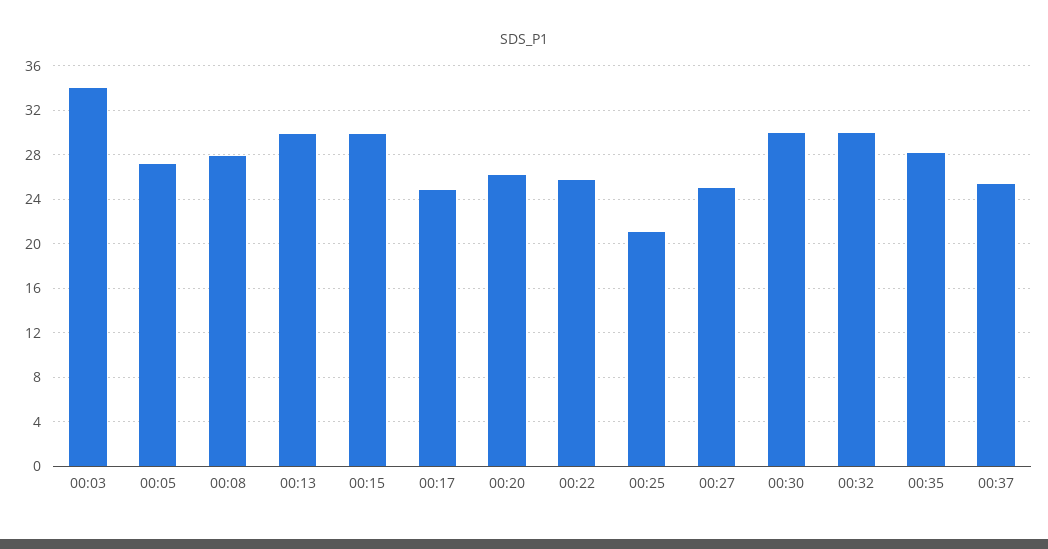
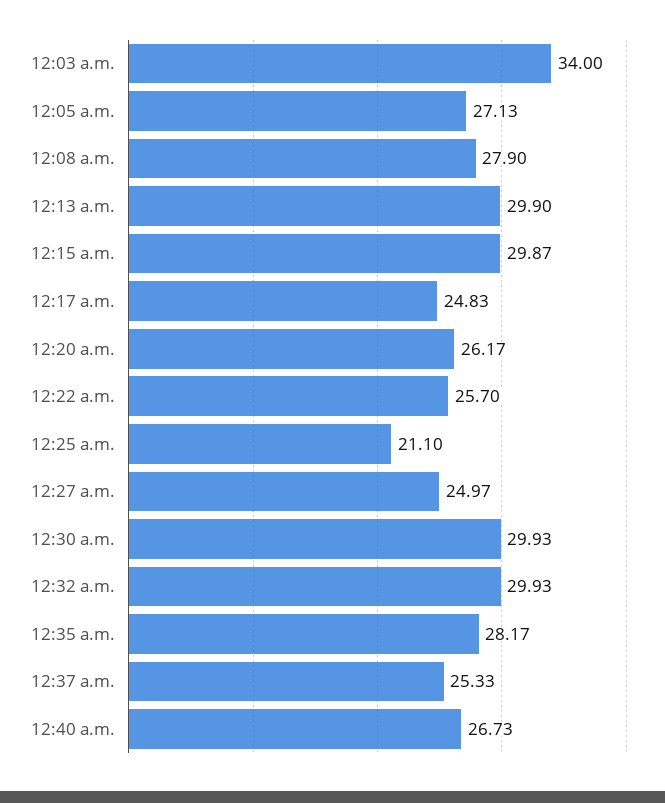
12:40 a.m.: none -> 26.73

